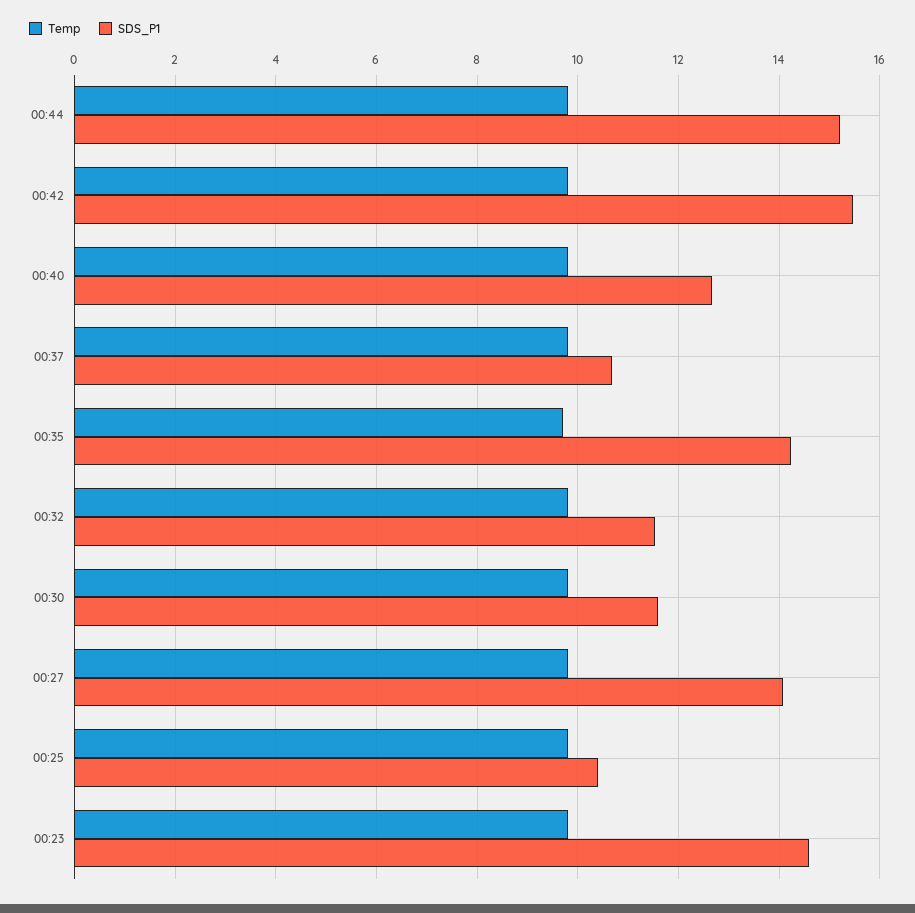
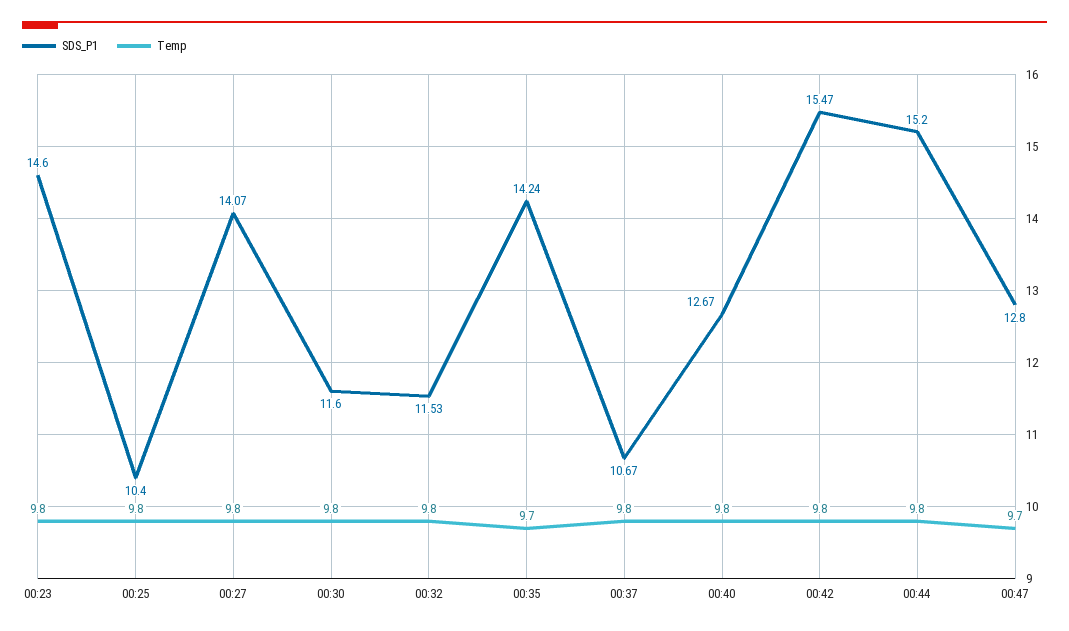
SDS_P1, 00:47: none -> 12.8
Temp, 00:47: none -> 9.7

